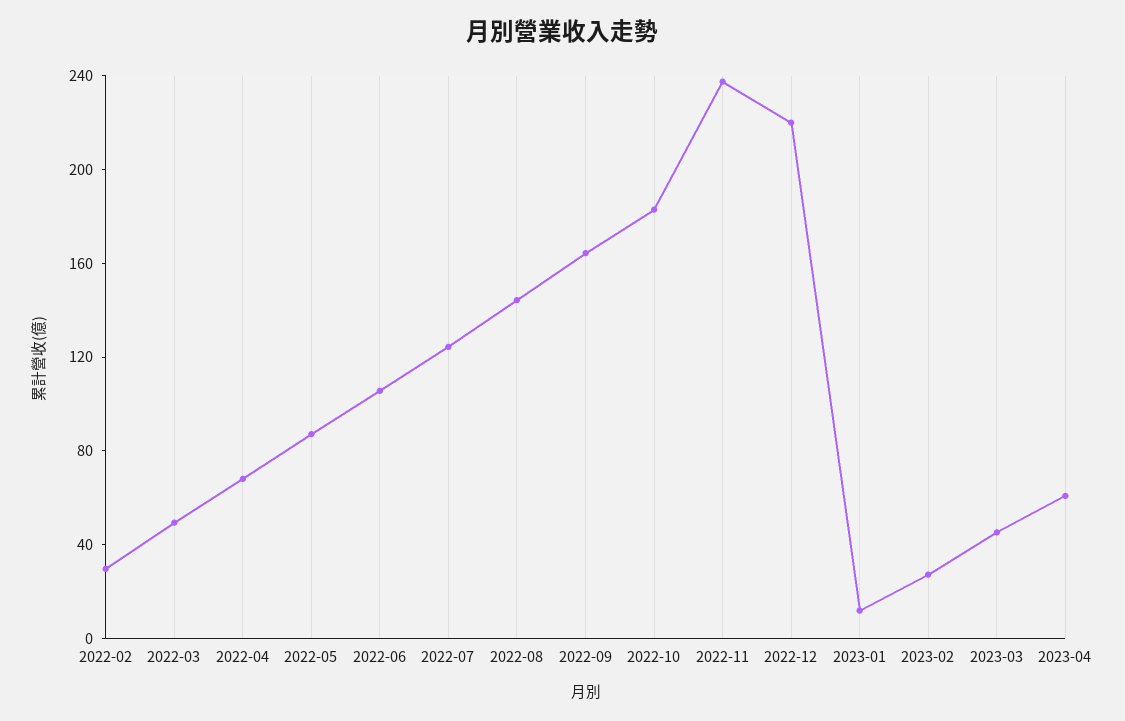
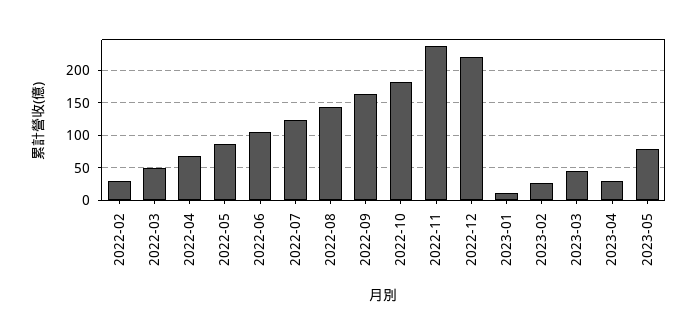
2023-04: 60 -> 30
2023-05: none -> 80

